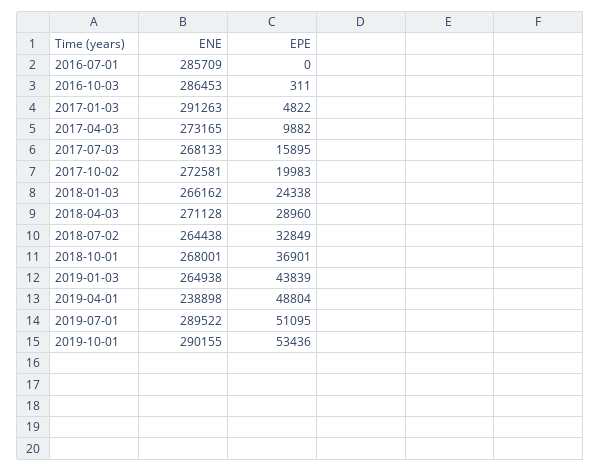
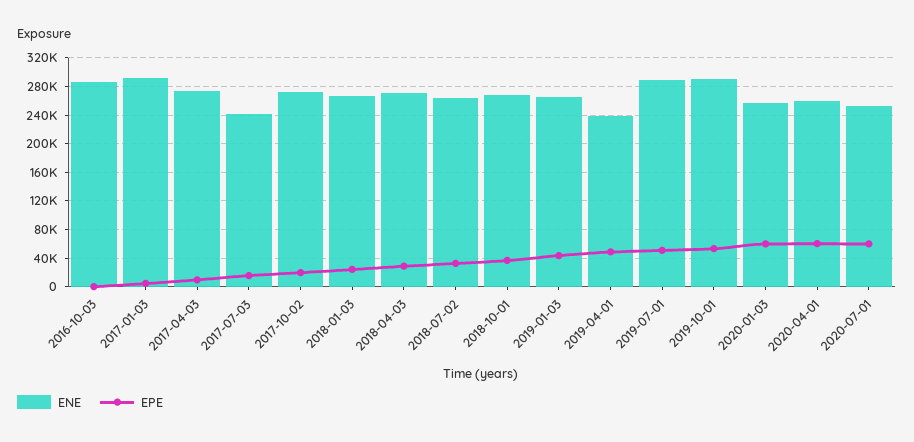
ENE, 2016-07-01: 285709 -> none
EPE, 2016-07-01: 0 -> none
ENE, 2017-07-03: 268133 -> 240000
ENE, 2020-01-03: none -> 260000
EPE, 2020-01-03: none -> 60000
ENE, 2020-04-01: none -> 260000
EPE, 2020-04-01: none -> 60000
ENE, 2020-07-01: none -> 250000
EPE, 2020-07-01: none -> 60000

